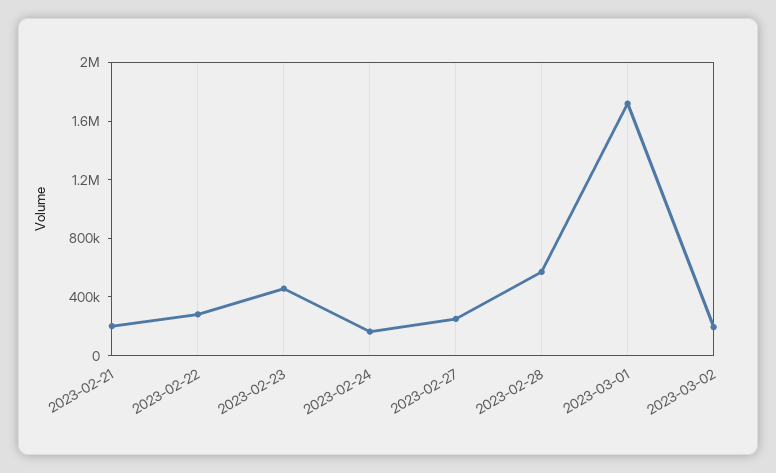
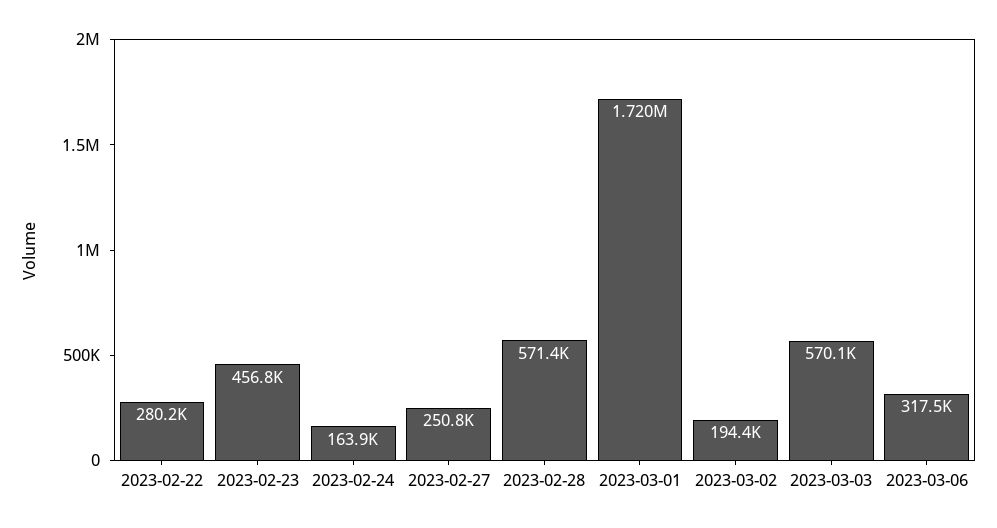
2023-02-21: 200000 -> none
2023-03-03: none -> 570100
2023-03-06: none -> 317500

